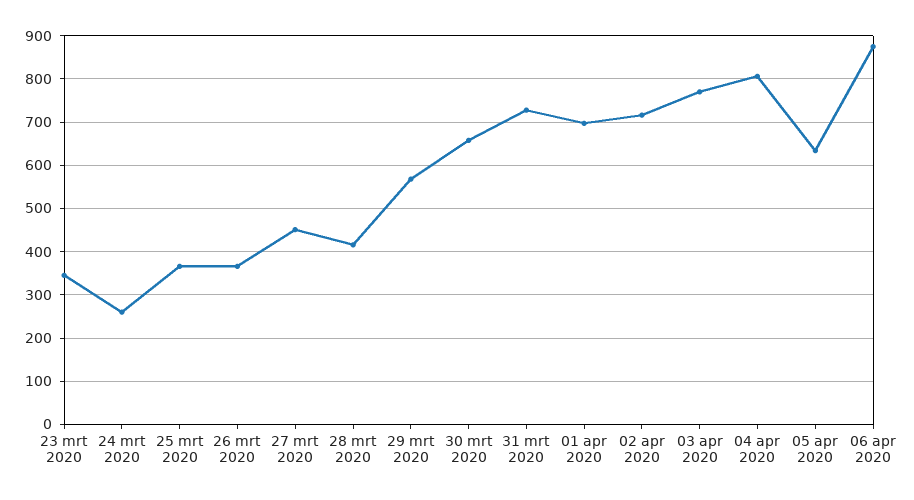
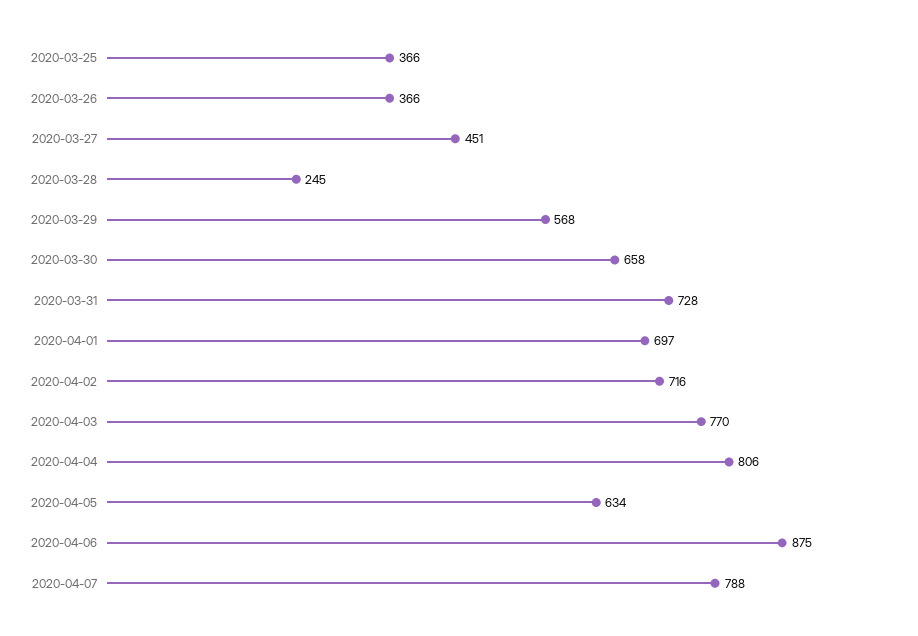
23 mrt 2020: 340 -> none
24 mrt 2020: 260 -> none
28 mrt 2020: 420 -> 245
2020-04-07: none -> 788

